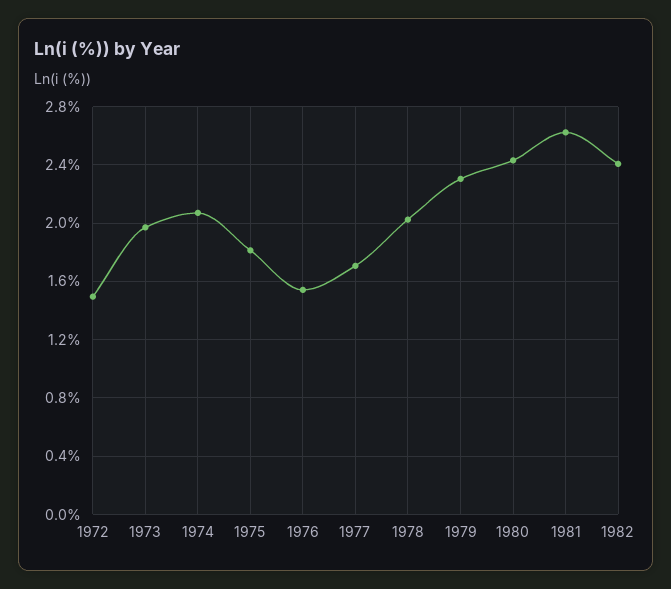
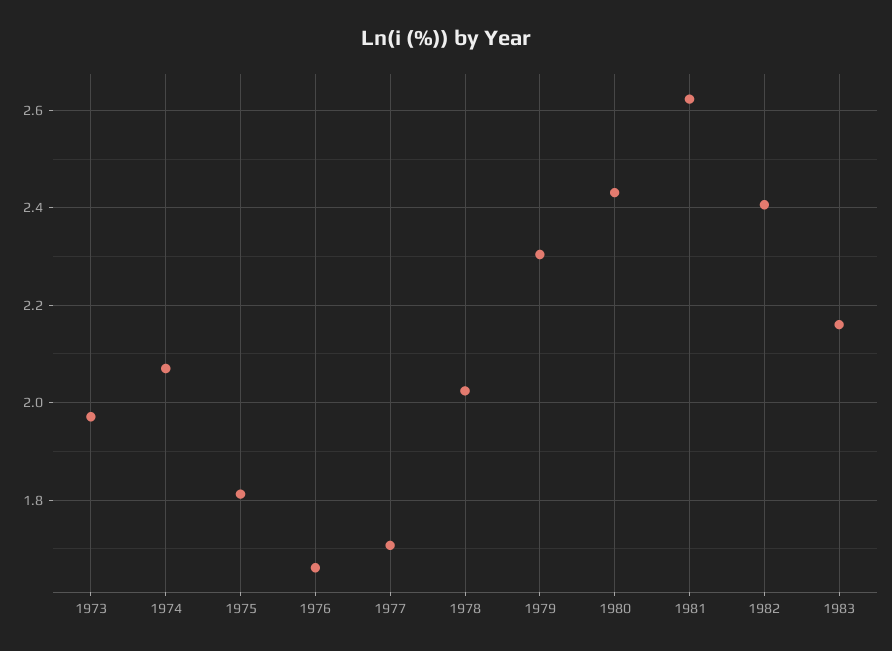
1972: 1.5 -> none
1976: 1.55 -> 1.66
1983: none -> 2.16

